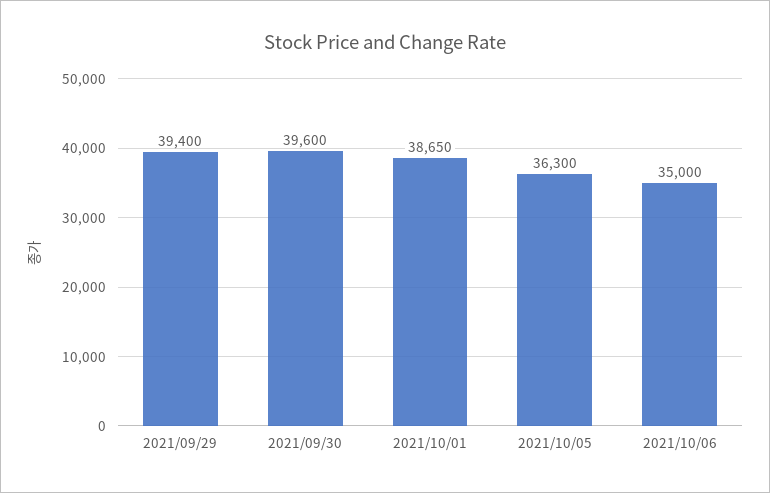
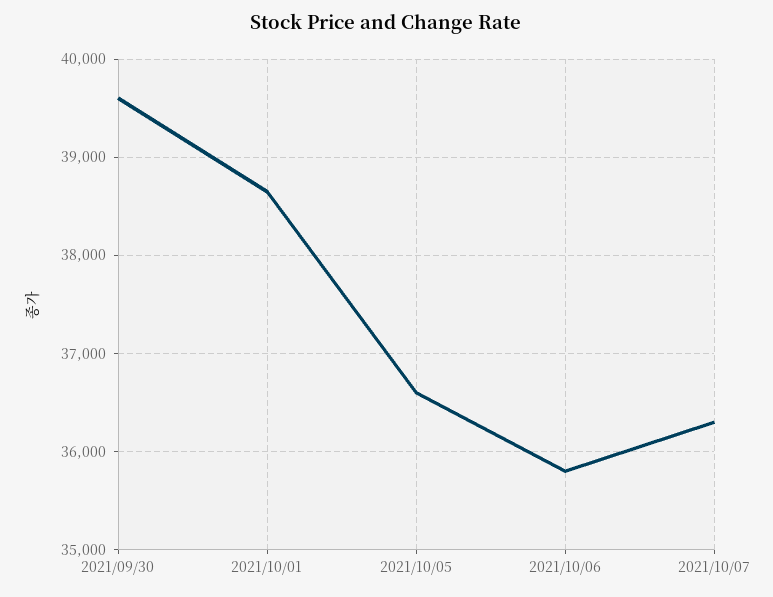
2021/09/29: 39400 -> none
2021/10/05: 36300 -> 36600
2021/10/06: 35000 -> 35800
2021/10/07: none -> 36300

